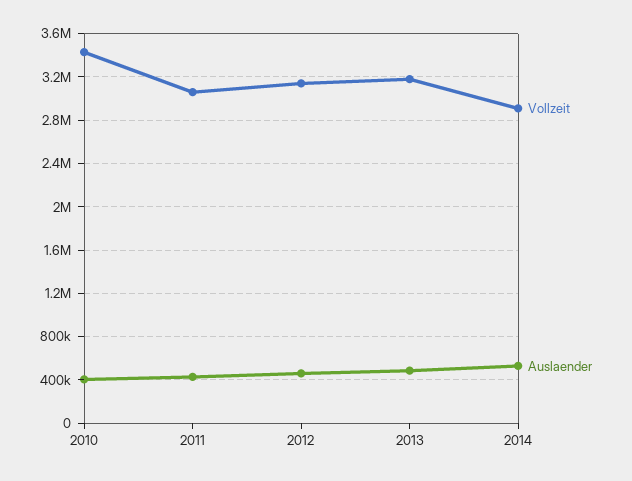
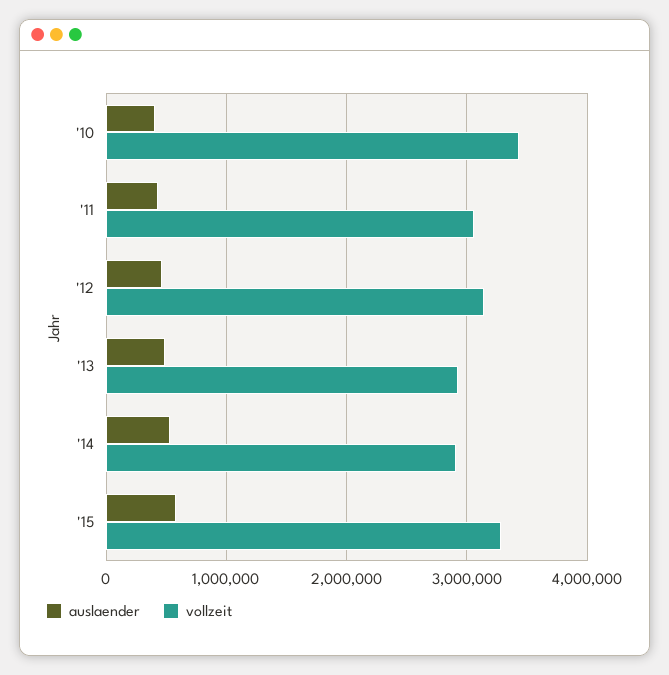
Vollzeit, 2013: 3200000 -> 2900000
Auslaender, '15: none -> 600000
Vollzeit, '15: none -> 3300000

